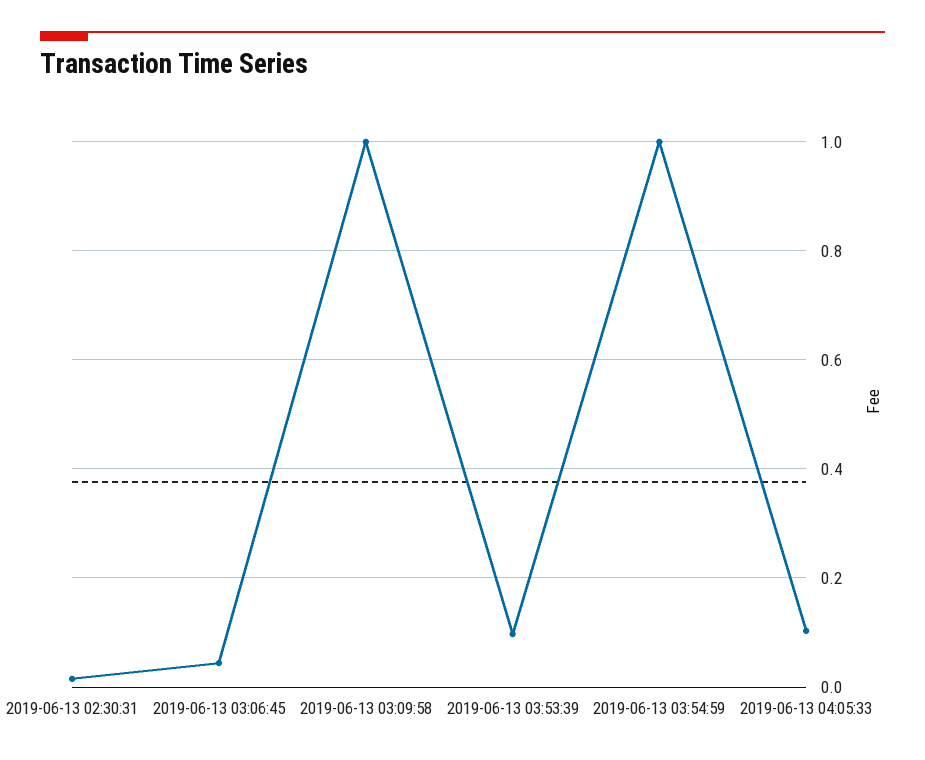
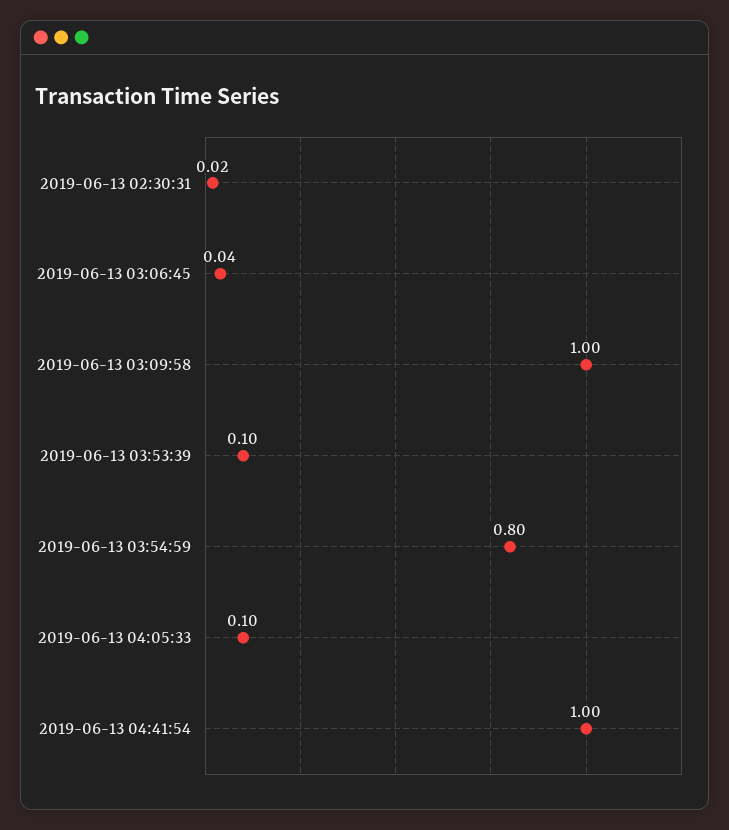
2019-06-13 03:54:59: 1 -> 0.8
2019-06-13 04:41:54: none -> 1

